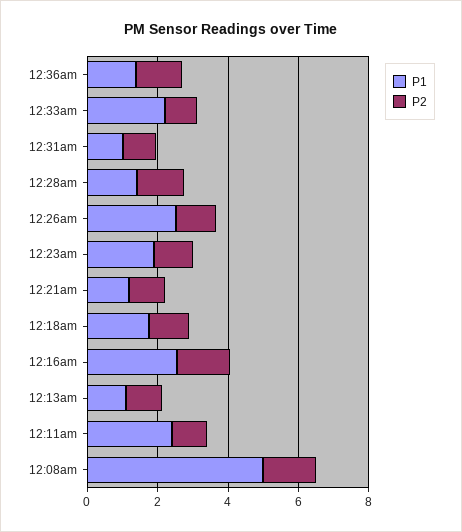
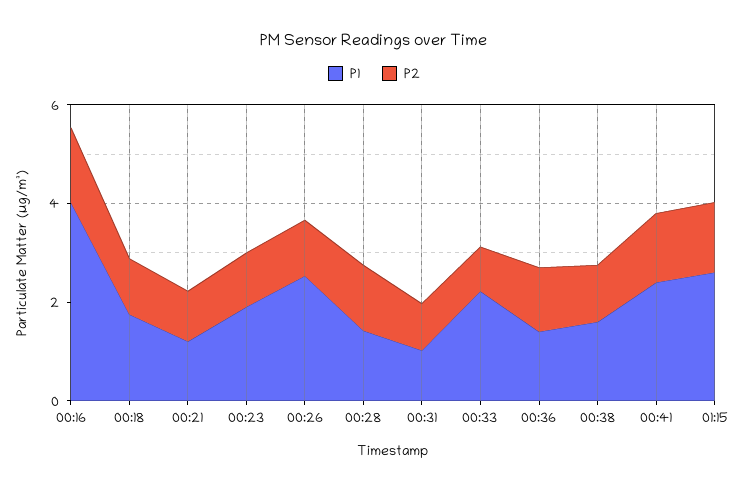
P1, 12:16am: 2.5 -> 4
P1, 12:13am: 1 -> none
P2, 12:13am: 1 -> none
P1, 12:11am: 2.5 -> none
P2, 12:11am: 1 -> none
P1, 12:08am: 5 -> none
P2, 12:08am: 1.5 -> none
P1, 00:38: none -> 1.5
P2, 00:38: none -> 1
P1, 00:41: none -> 2.5
P2, 00:41: none -> 1.5
P1, 01:15: none -> 2.5
P2, 01:15: none -> 1.5

